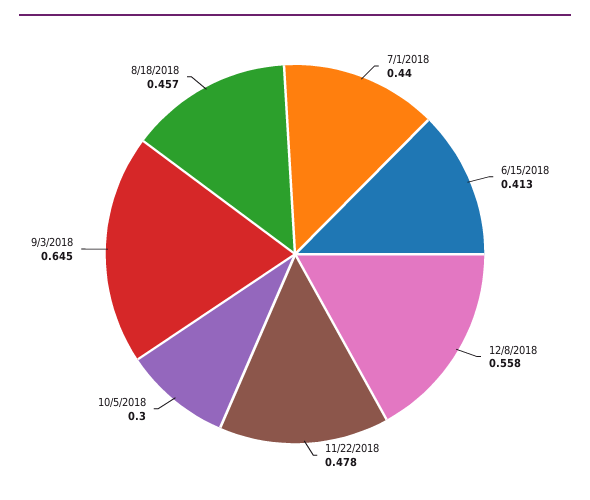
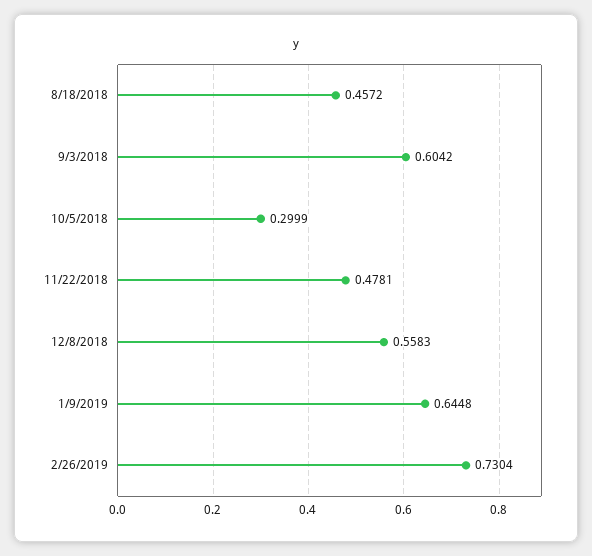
7/1/2018: 0.44 -> none
6/15/2018: 0.413 -> none
9/3/2018: 0.645 -> 0.6042
1/9/2019: none -> 0.6448
2/26/2019: none -> 0.7304

